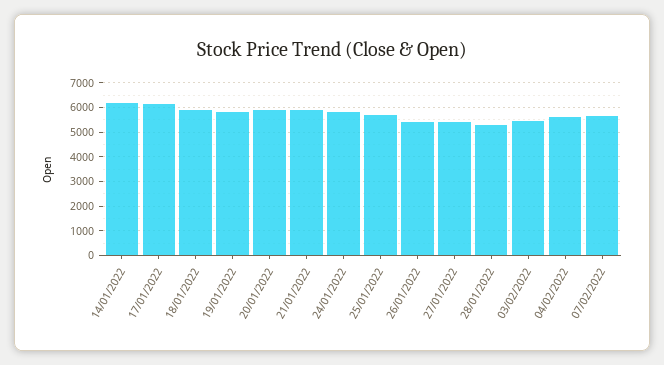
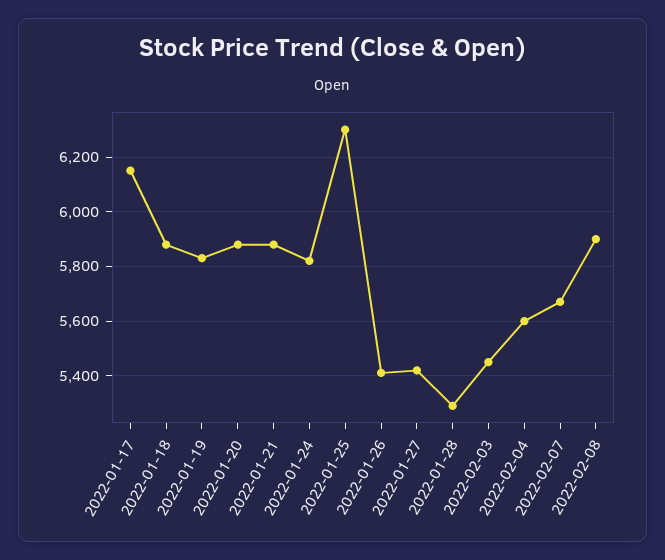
14/01/2022: 6250 -> none
25/01/2022: 5750 -> 6300
2022-02-08: none -> 5900

